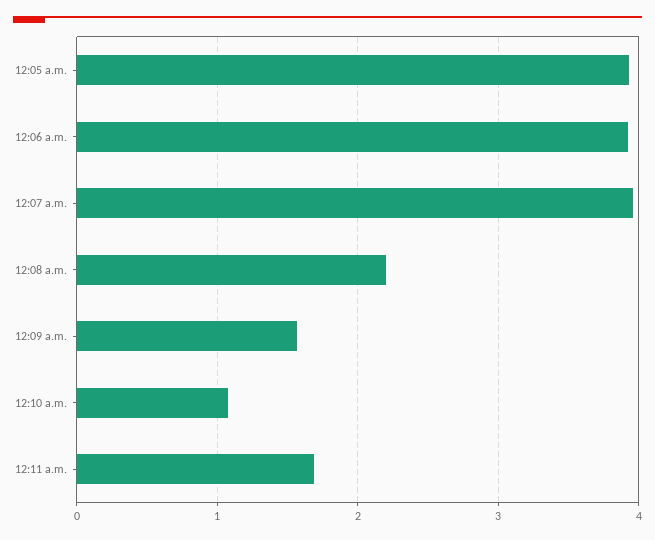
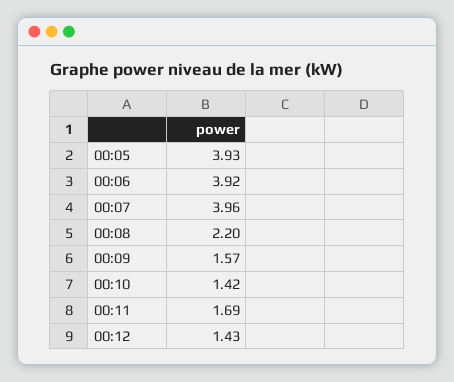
12:10 a.m.: 1.1 -> 1.42
00:12: none -> 1.43

